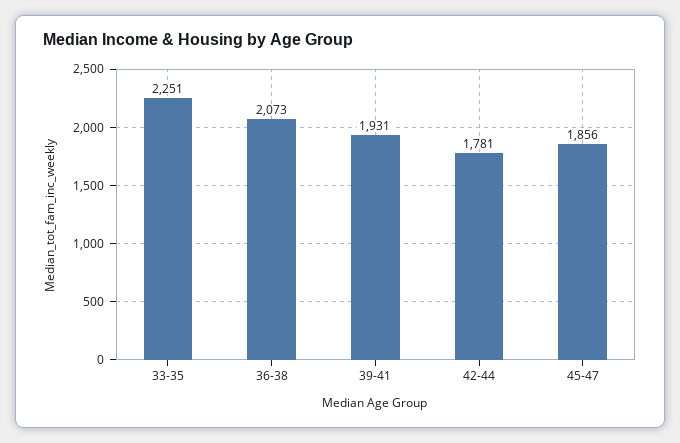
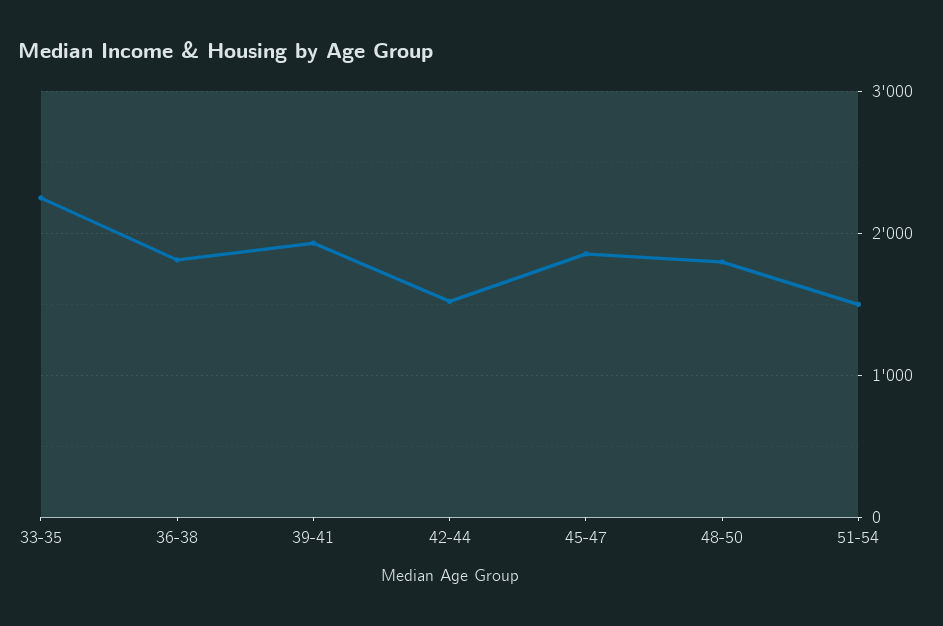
36-38: 2073 -> 1800
42-44: 1781 -> 1500
48-50: none -> 1800
51-54: none -> 1500

